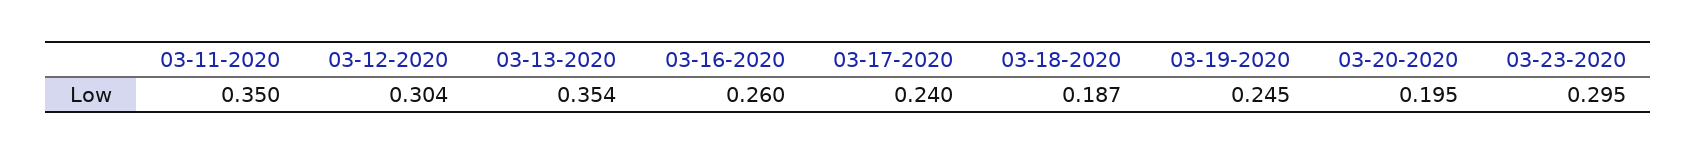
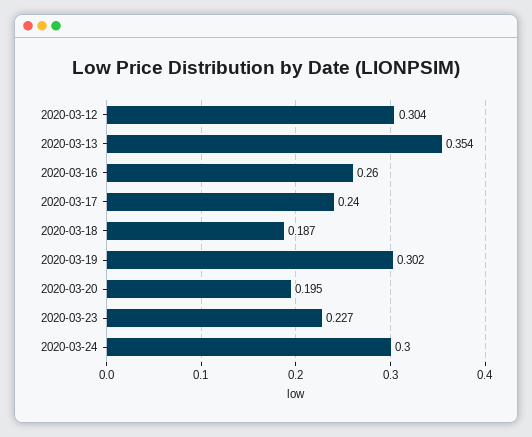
03-11-2020: 0.35 -> none
03-19-2020: 0.245 -> 0.302
03-23-2020: 0.295 -> 0.227
2020-03-24: none -> 0.3

